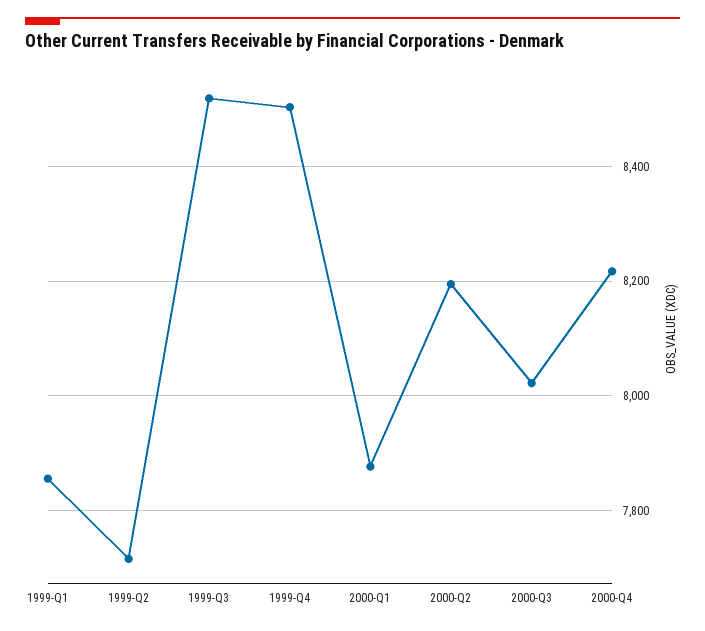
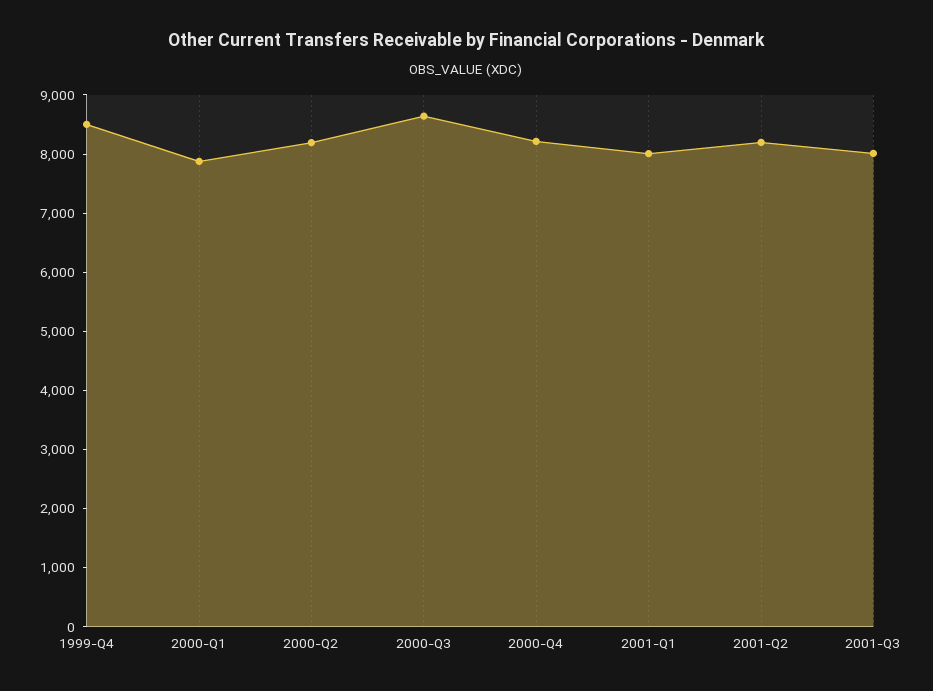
1999-Q1: 7860 -> none
1999-Q2: 7720 -> none
1999-Q3: 8520 -> none
2000-Q3: 8020 -> 8600
2001-Q1: none -> 8000
2001-Q2: none -> 8200
2001-Q3: none -> 8000

